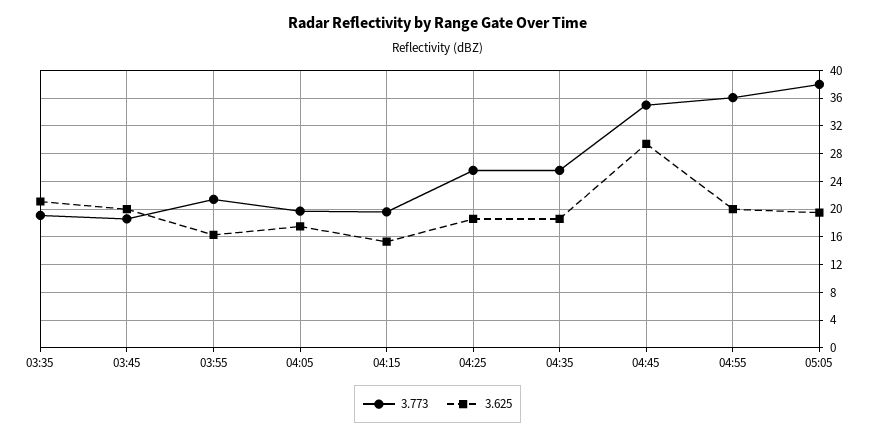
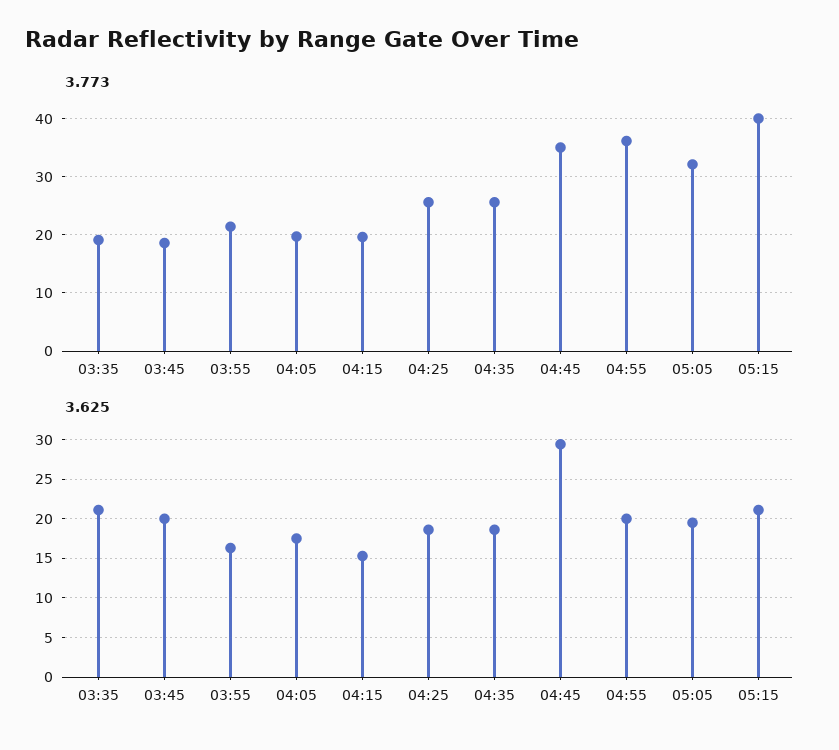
3.773, 05:05: 38 -> 32
3.773, 05:15: none -> 40
3.625, 05:15: none -> 21

